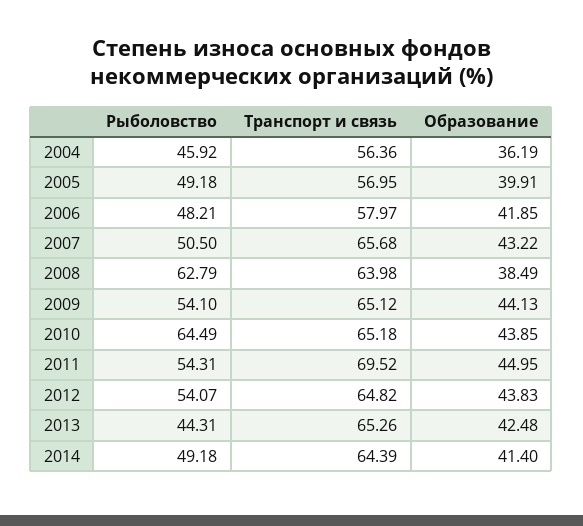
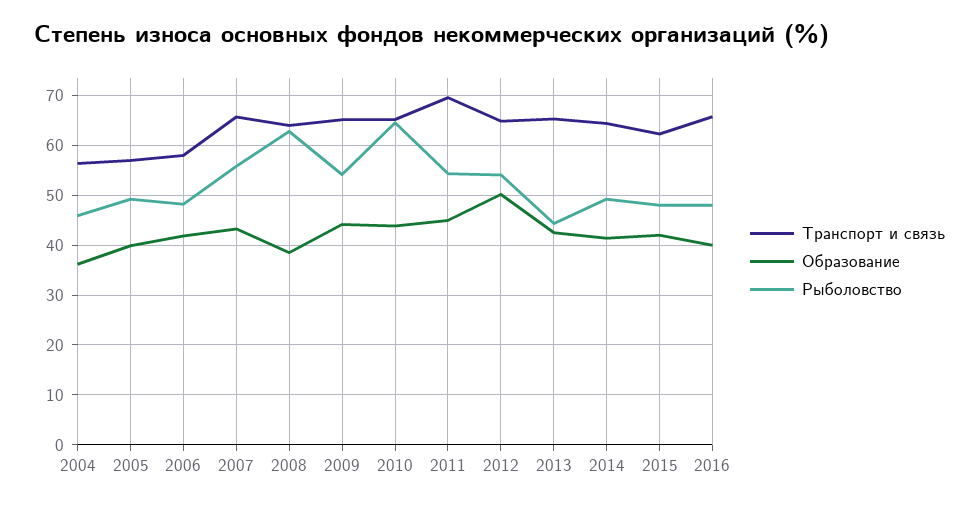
Рыболовство, 2007: 50.5 -> 56
Образование, 2012: 43.83 -> 50
Транспорт и связь, 2015: none -> 62
Образование, 2015: none -> 42
Рыболовство, 2015: none -> 48
Транспорт и связь, 2016: none -> 66
Образование, 2016: none -> 40
Рыболовство, 2016: none -> 48

